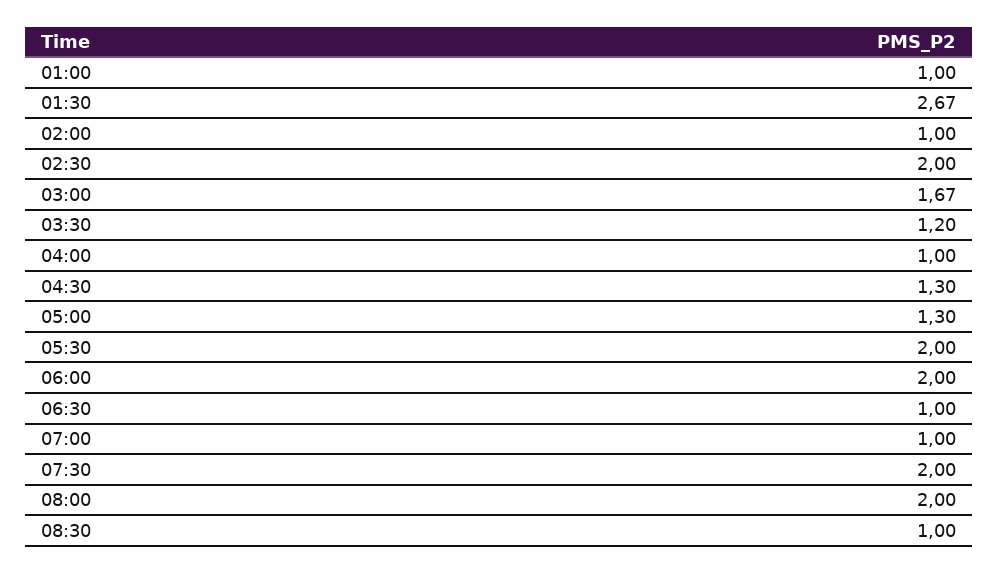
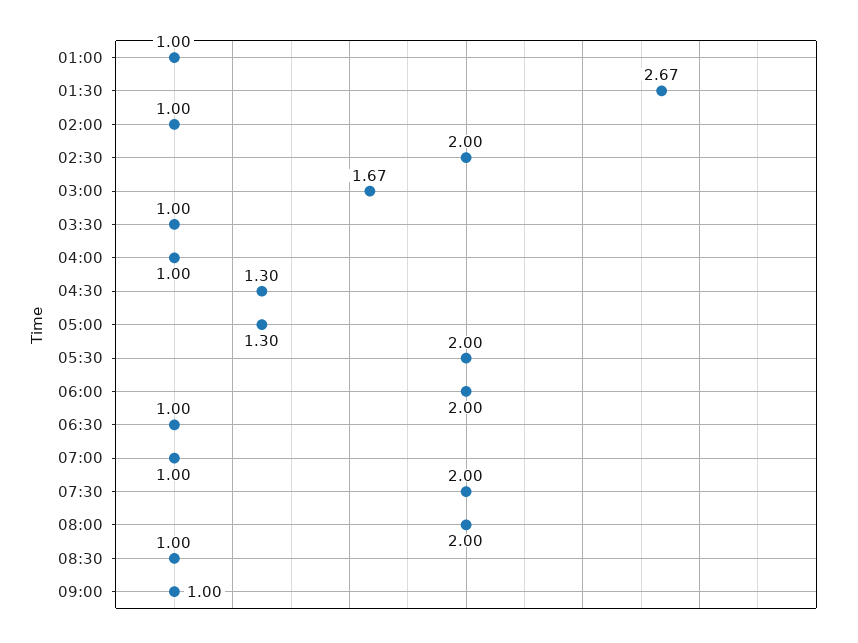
03:30: 1.2 -> 1
09:00: none -> 1

